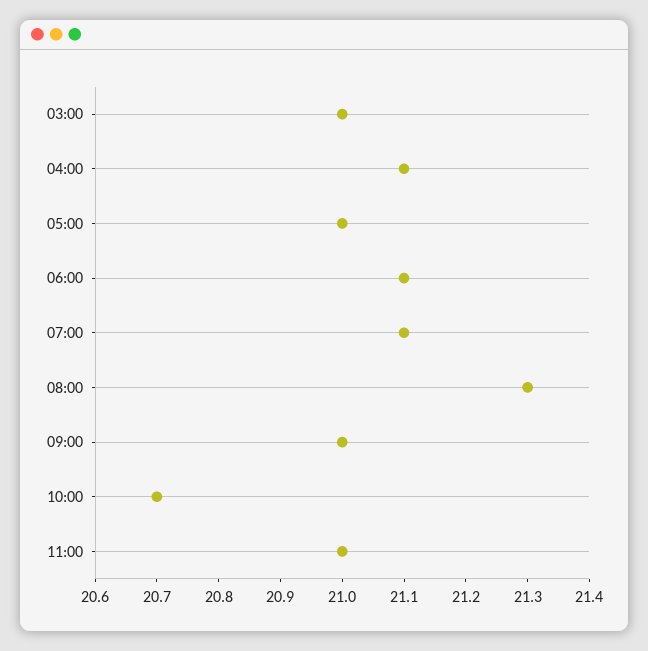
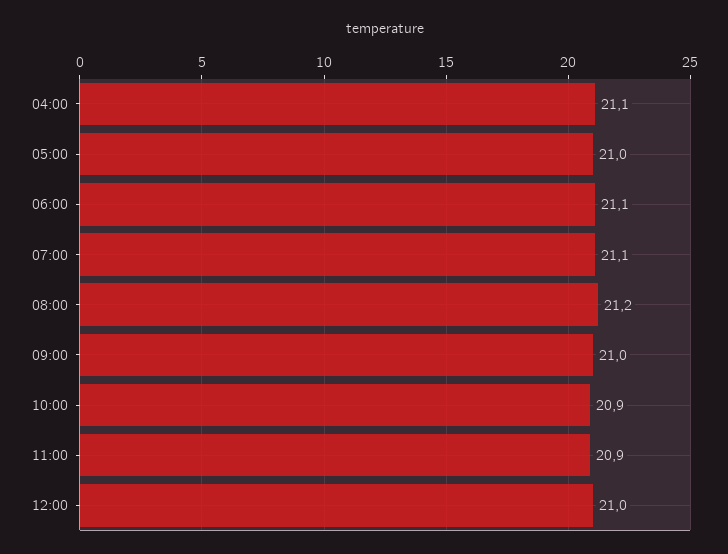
03:00: 21 -> none
08:00: 21.3 -> 21.2
10:00: 20.7 -> 20.9
11:00: 21 -> 20.9
12:00: none -> 21

